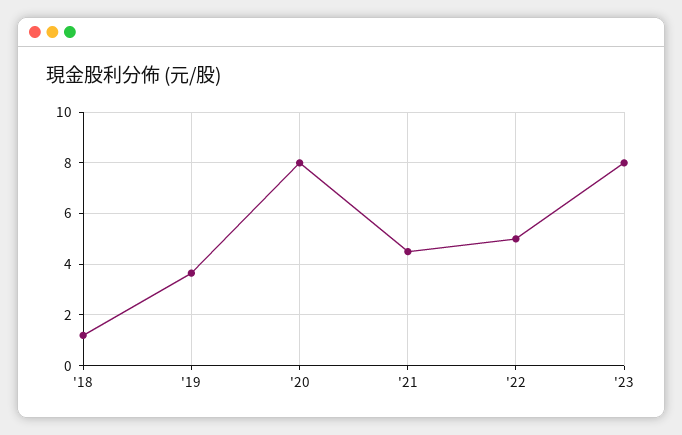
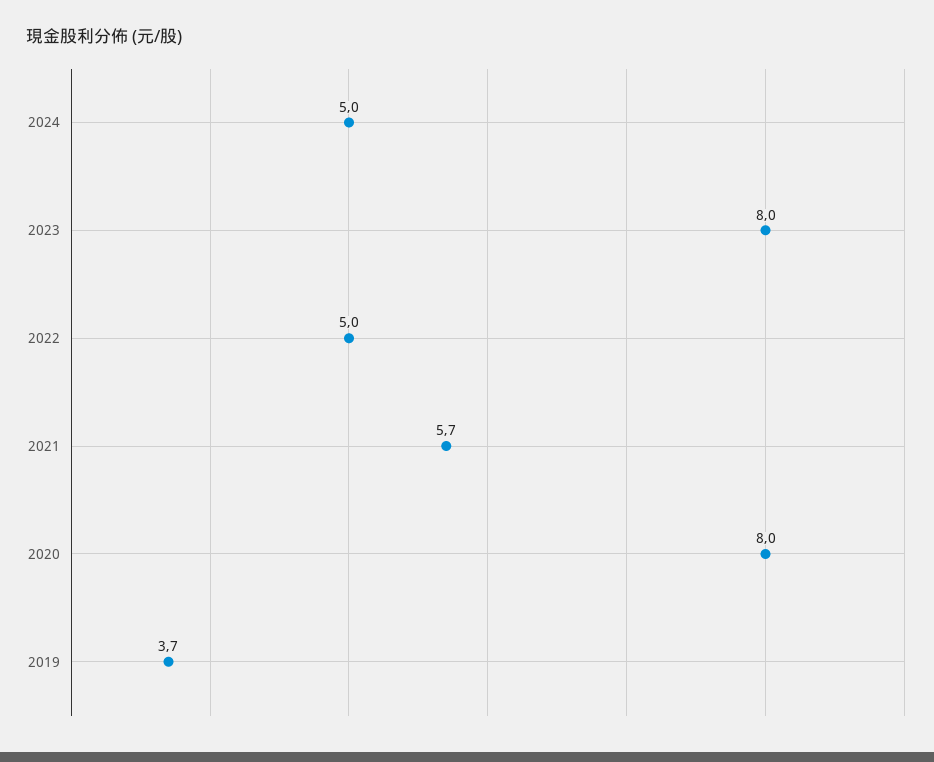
'18: 1.25 -> none
'21: 4.5 -> 5.7
2024: none -> 5

